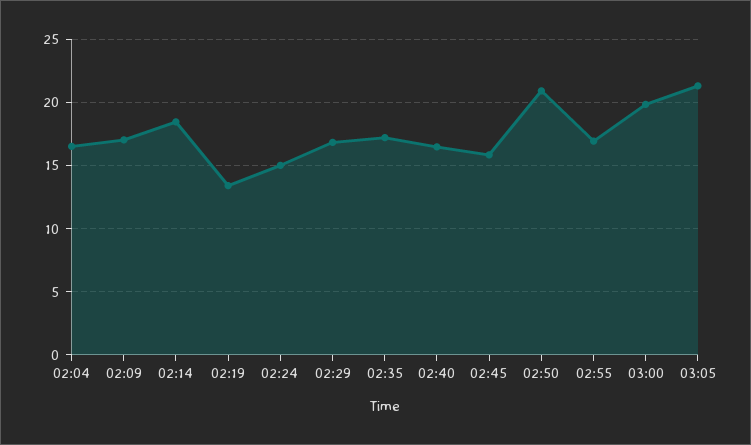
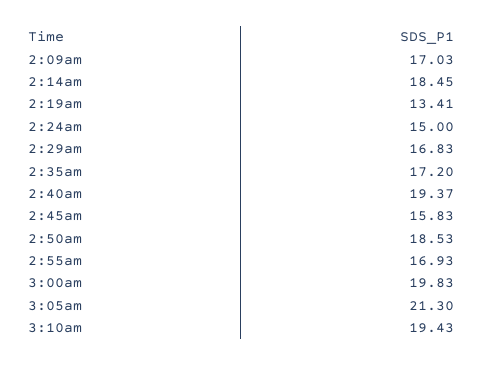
02:04: 16.5 -> none
02:40: 16.5 -> 19.37
02:50: 21 -> 18.53
3:10am: none -> 19.43

